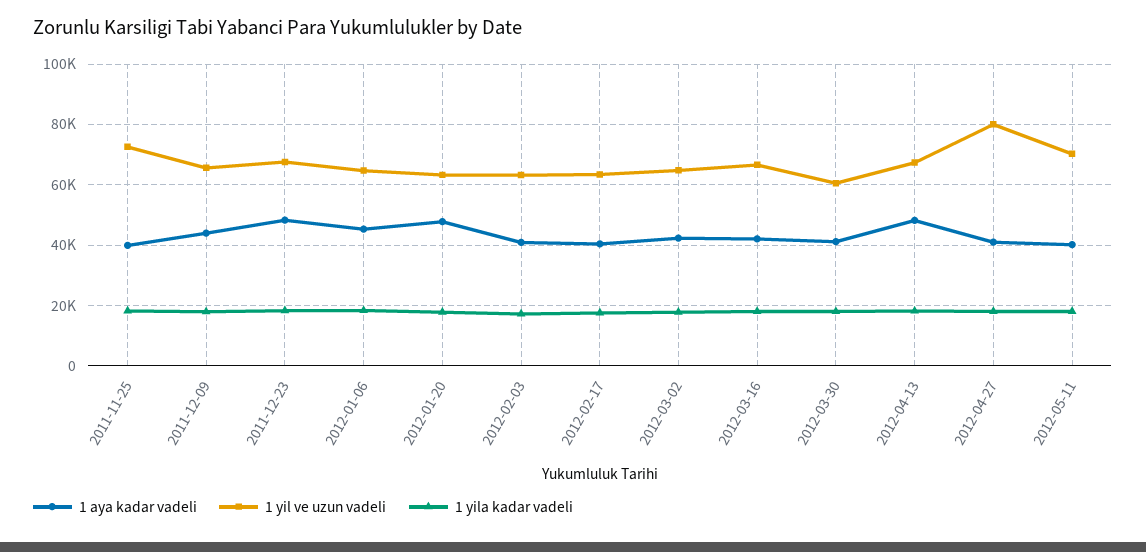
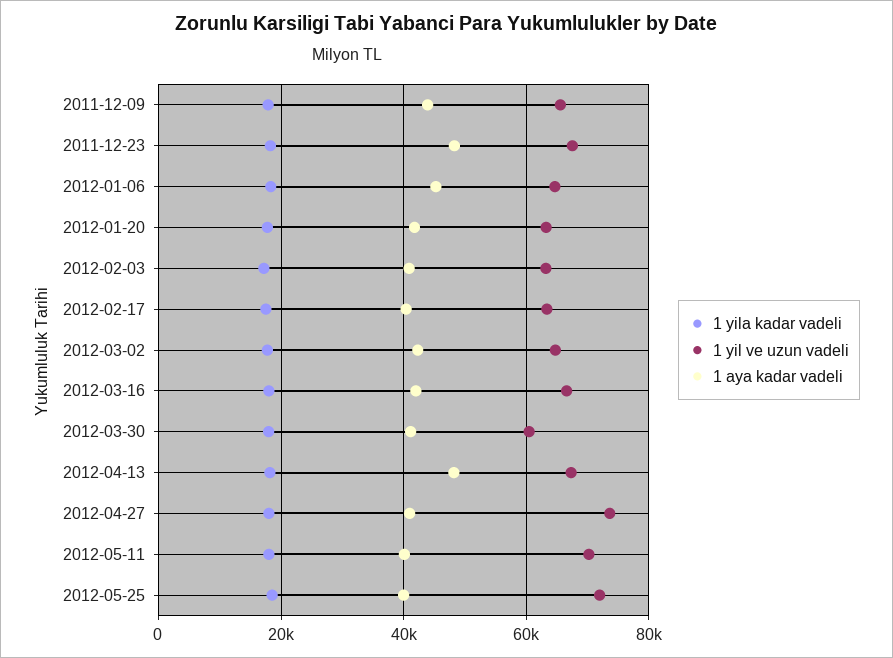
1 aya kadar vadeli, 2011-11-25: 40000 -> none
1 yil ve uzun vadeli, 2011-11-25: 72000 -> none
1 yila kadar vadeli, 2011-11-25: 18000 -> none
1 aya kadar vadeli, 2012-01-20: 48000 -> 42000
1 yil ve uzun vadeli, 2012-04-27: 80000 -> 74000
1 yila kadar vadeli, 2012-05-25: none -> 18000
1 yil ve uzun vadeli, 2012-05-25: none -> 72000
1 aya kadar vadeli, 2012-05-25: none -> 40000

